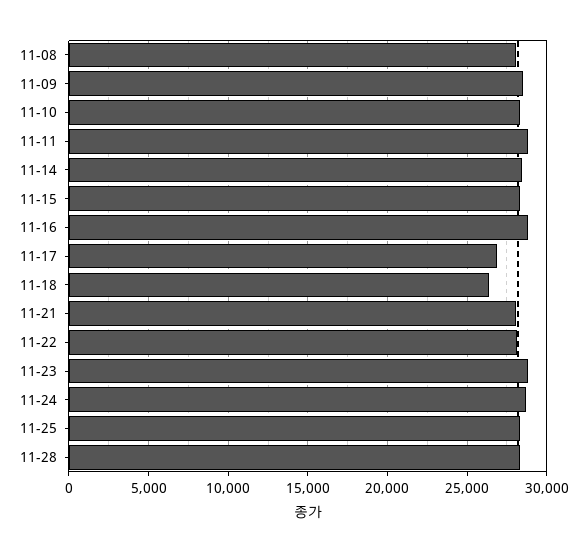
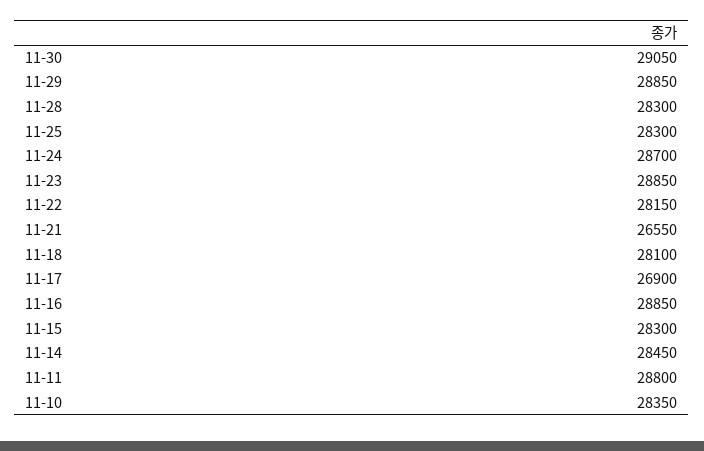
11-08: 28000 -> none
11-09: 28500 -> none
11-18: 26500 -> 28100
11-21: 28000 -> 26550
11-30: none -> 29050
11-29: none -> 28850

